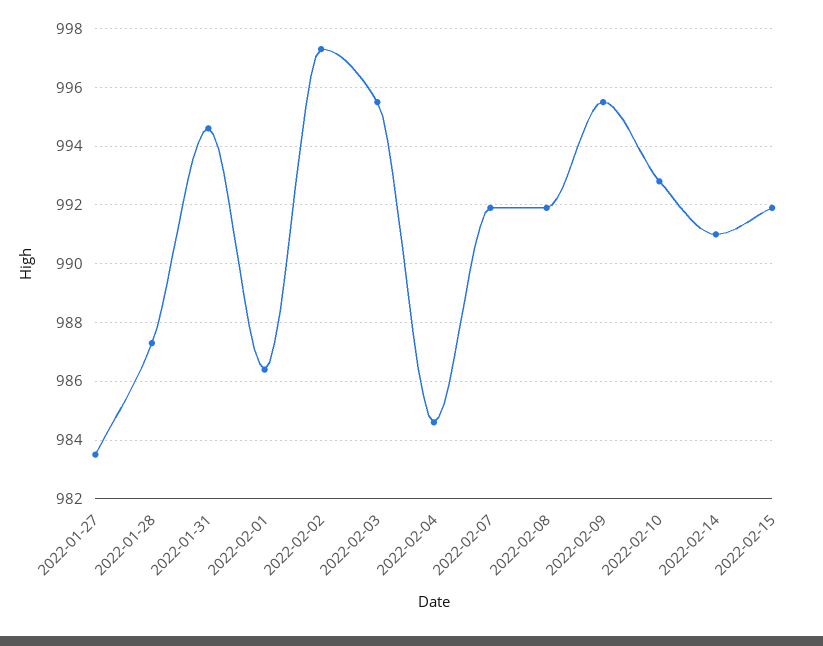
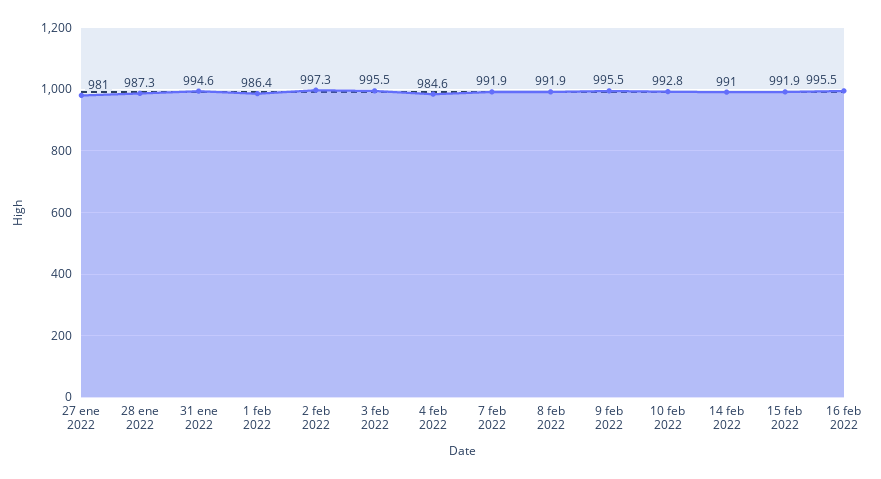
2022-01-27: 983.5 -> 981
16 feb 2022: none -> 995.5

